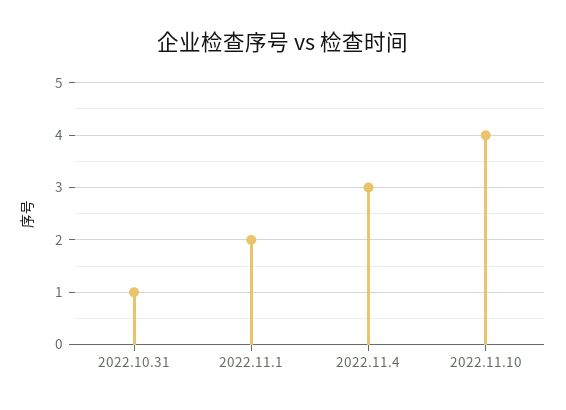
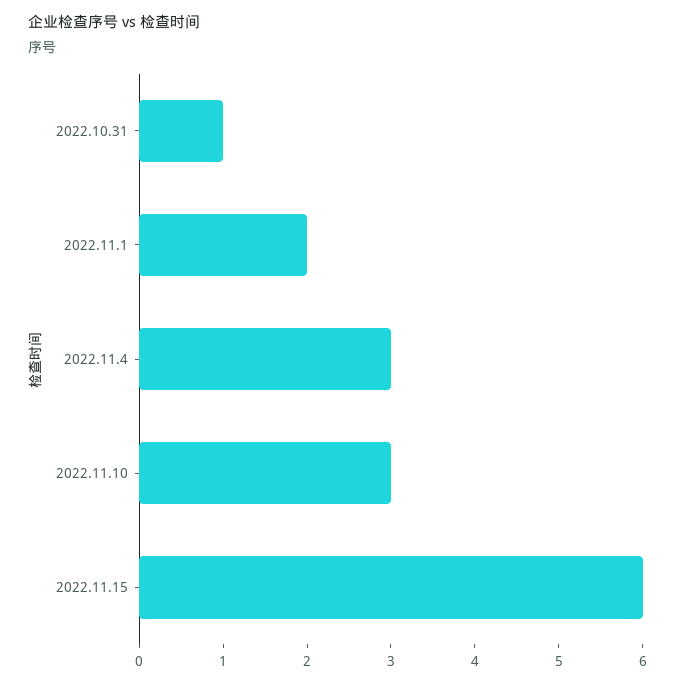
2022.11.10: 4 -> 3
2022.11.15: none -> 6

